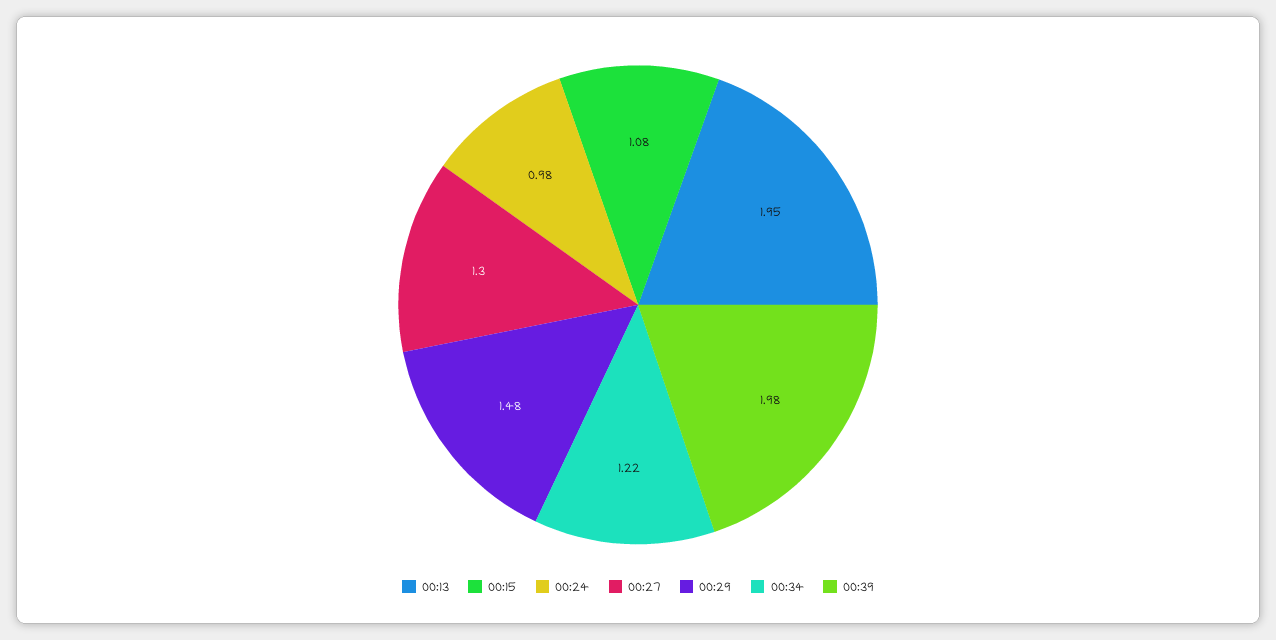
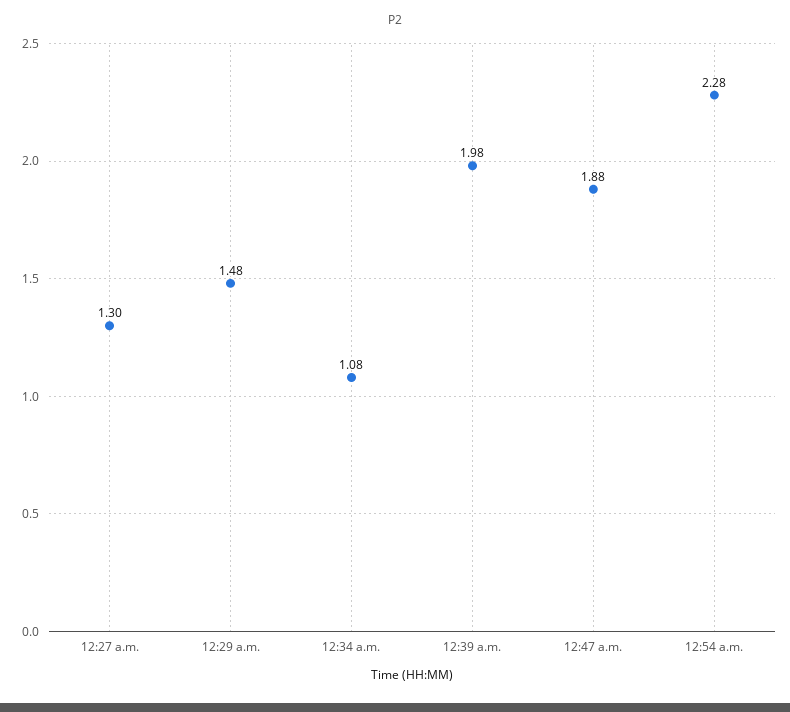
00:13: 1.95 -> none
00:15: 1.08 -> none
00:24: 0.98 -> none
00:34: 1.22 -> 1.08
12:47 a.m.: none -> 1.88
12:54 a.m.: none -> 2.28

